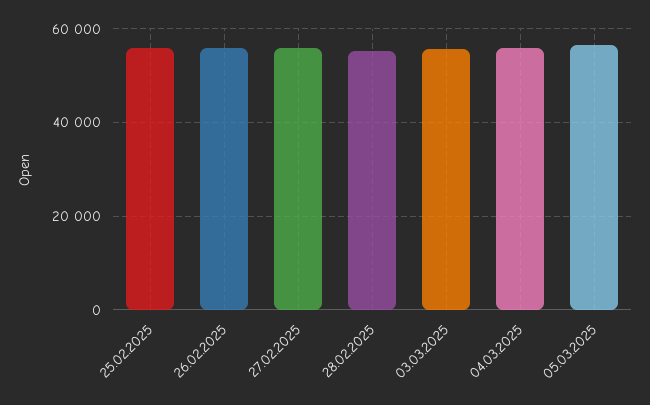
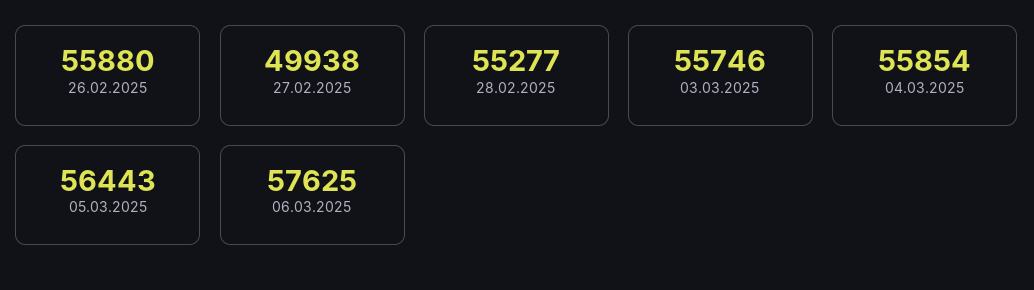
25.02.2025: 56000 -> none
27.02.2025: 56000 -> 49938
06.03.2025: none -> 57625

